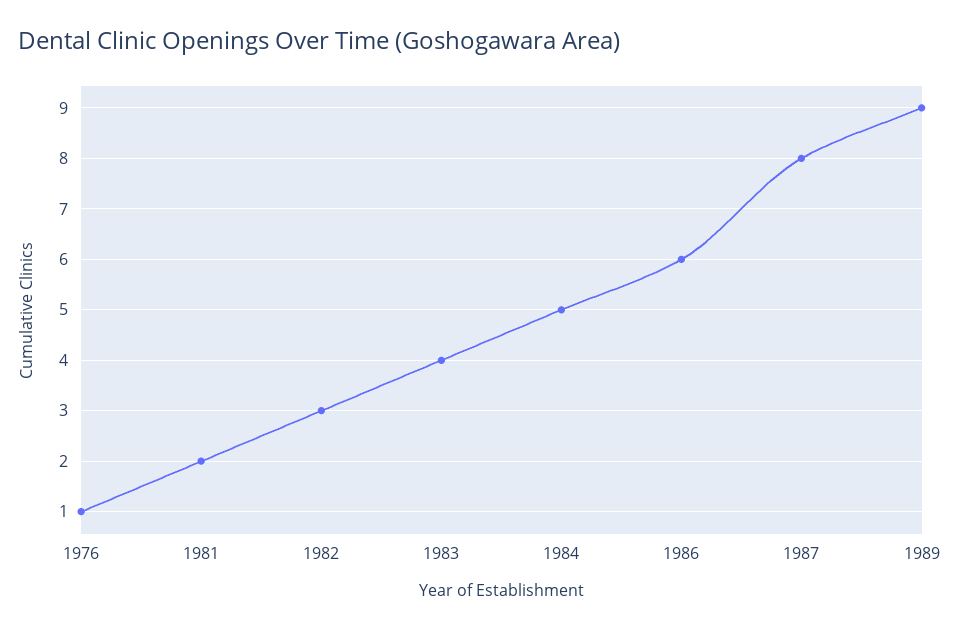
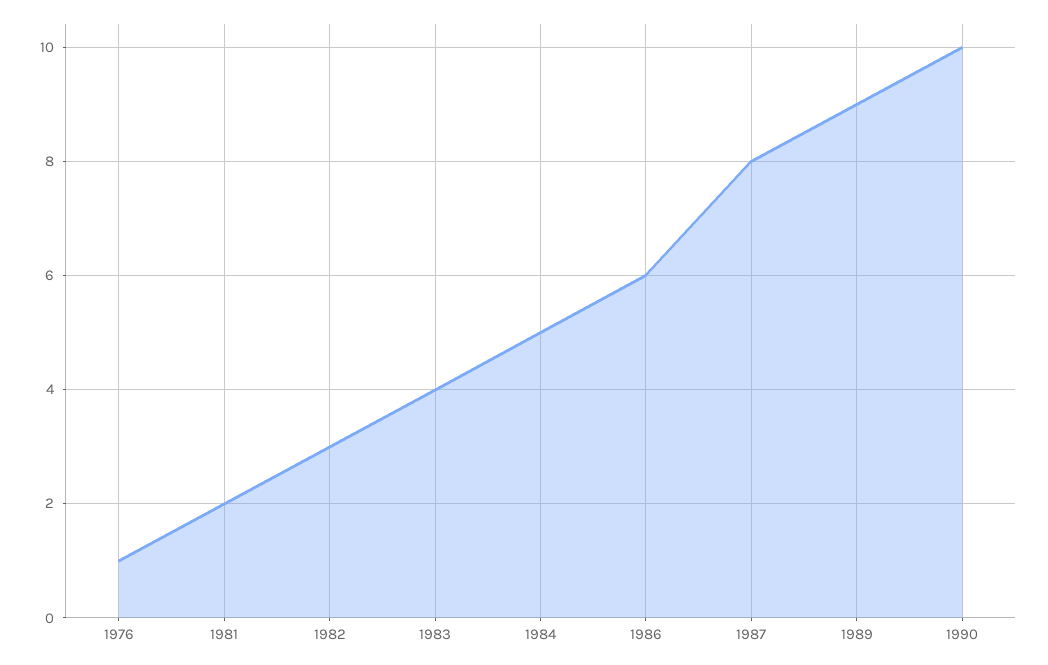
1990: none -> 10

